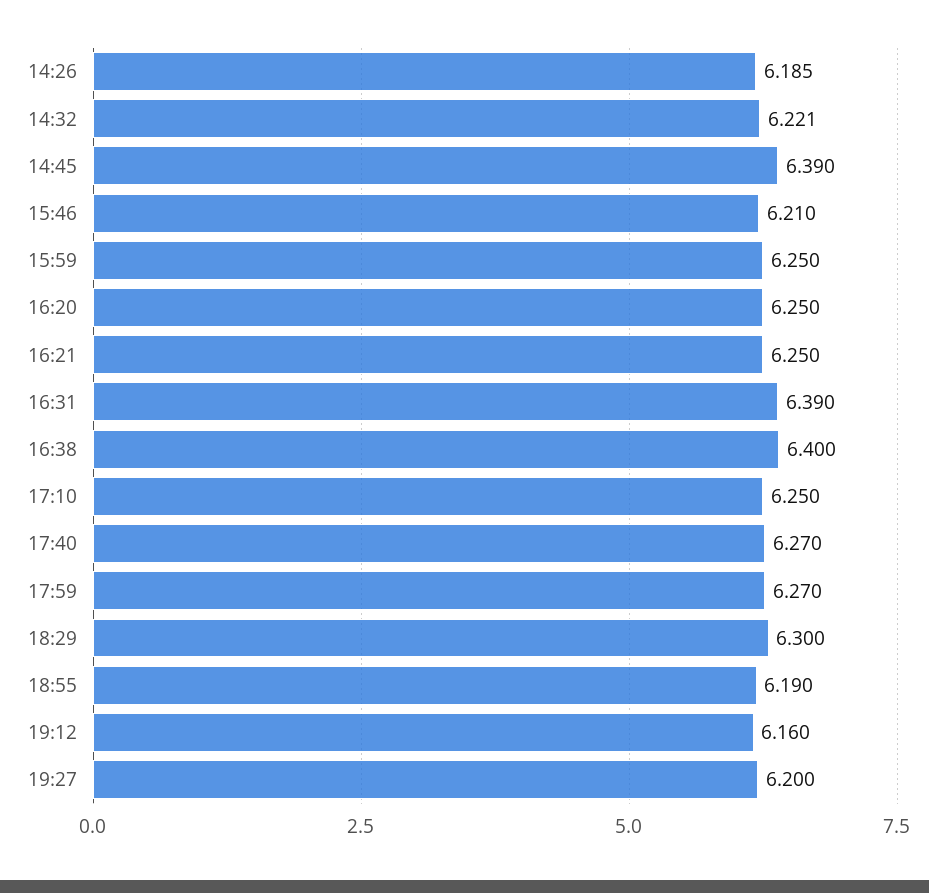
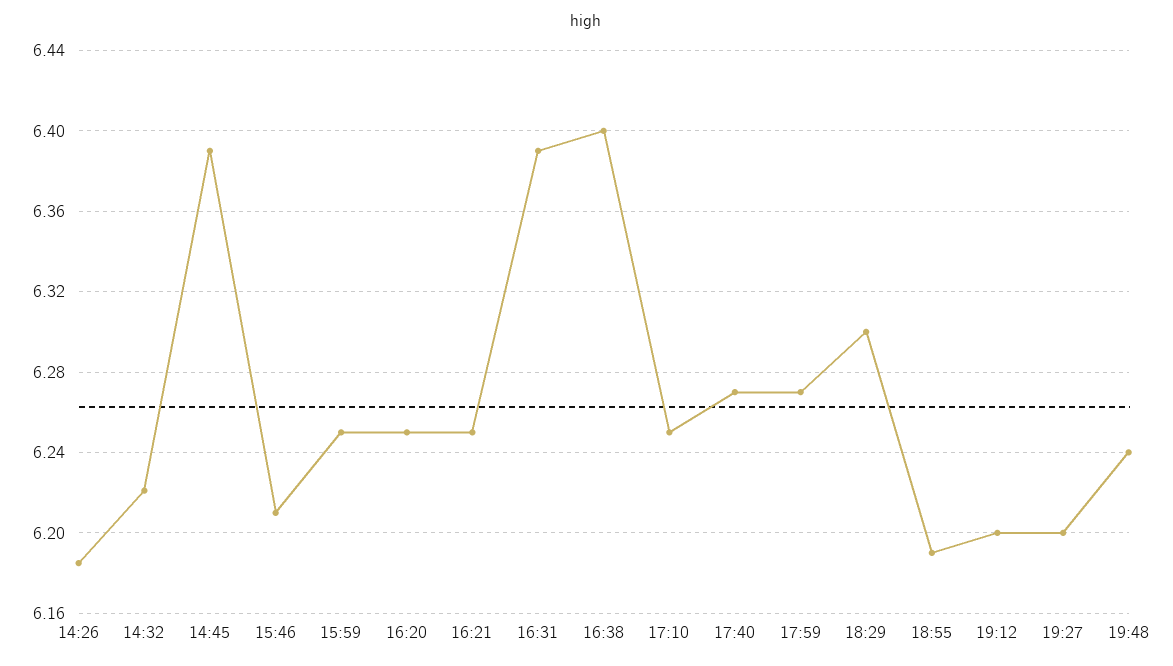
19:12: 6.16 -> 6.2
19:48: none -> 6.24

